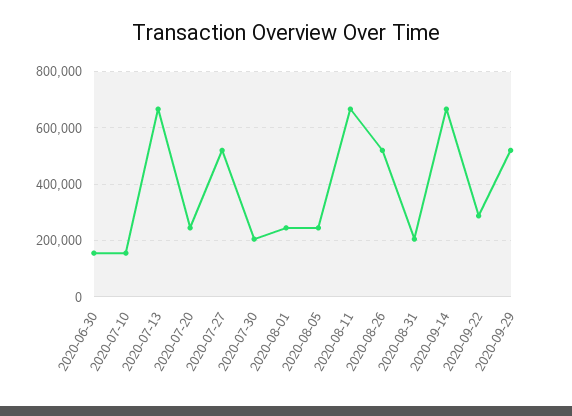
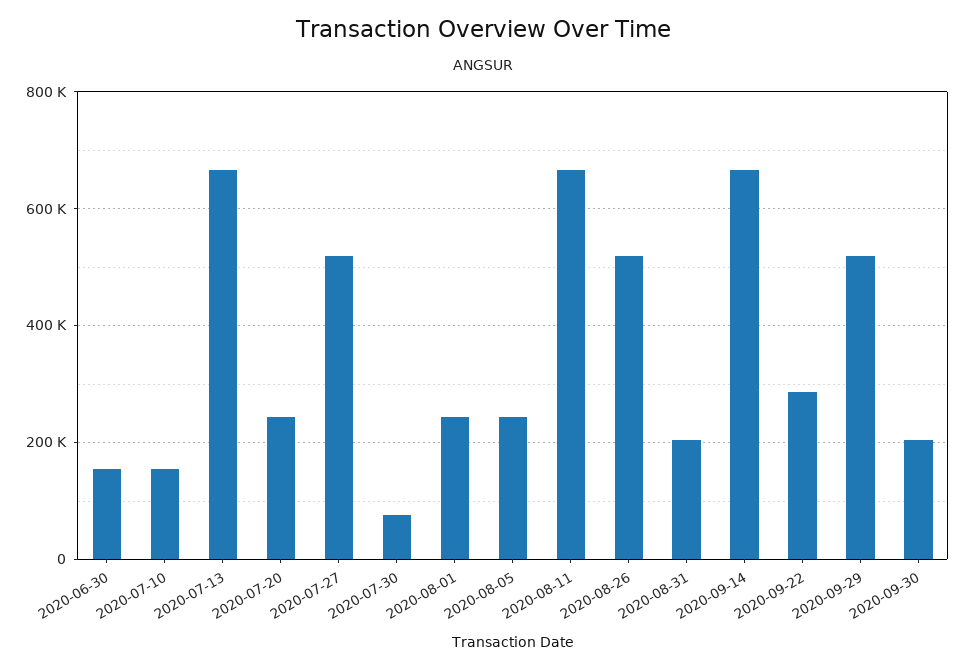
2020-07-30: 200000 -> 80000
2020-09-30: none -> 200000

